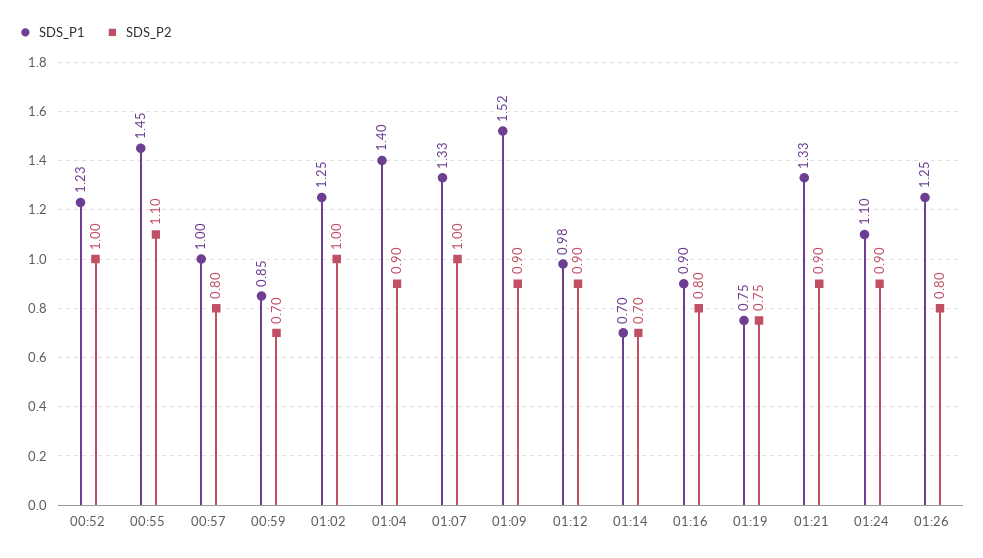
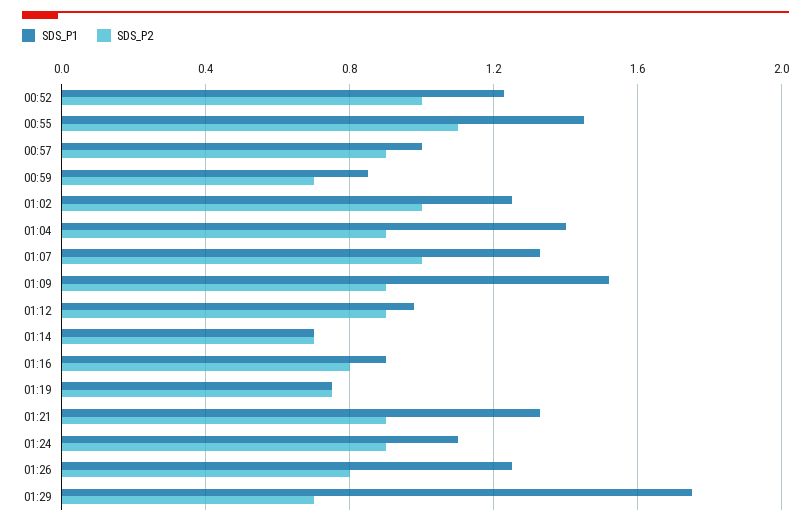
SDS_P2, 00:57: 0.8 -> 0.9
SDS_P1, 01:29: none -> 1.75
SDS_P2, 01:29: none -> 0.7

